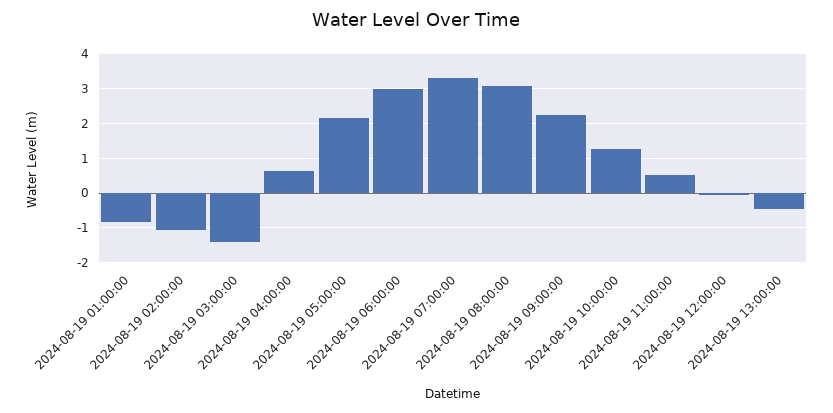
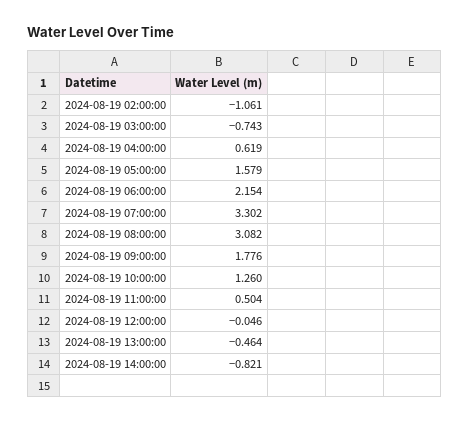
2024-08-19 01:00:00: -0.8 -> none
2024-08-19 03:00:00: -1.4 -> -0.743
2024-08-19 05:00:00: 2.2 -> 1.579
2024-08-19 06:00:00: 3 -> 2.154
2024-08-19 09:00:00: 2.2 -> 1.776
2024-08-19 14:00:00: none -> -0.821

